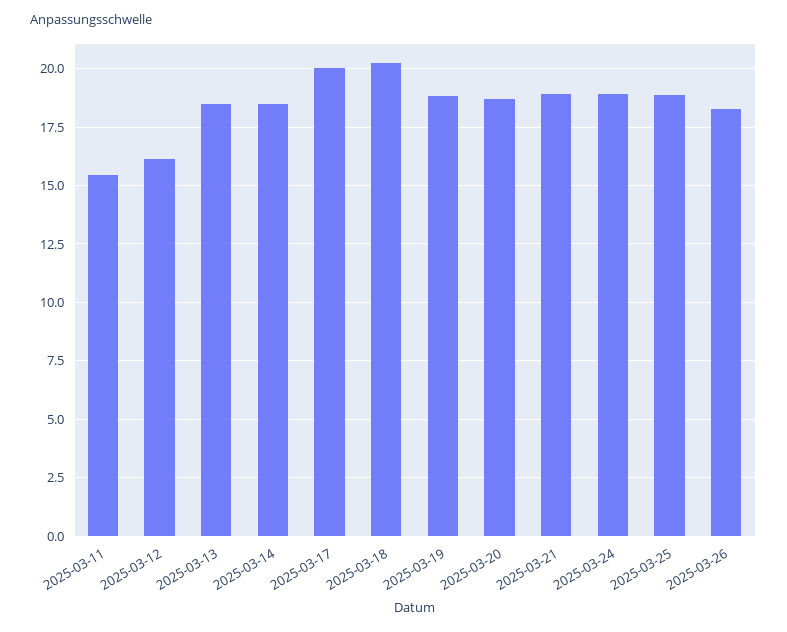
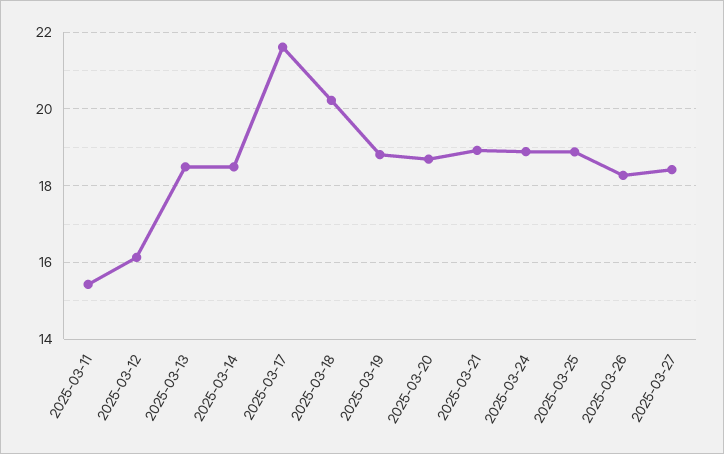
2025-03-17: 20 -> 21.6
2025-03-27: none -> 18.4

